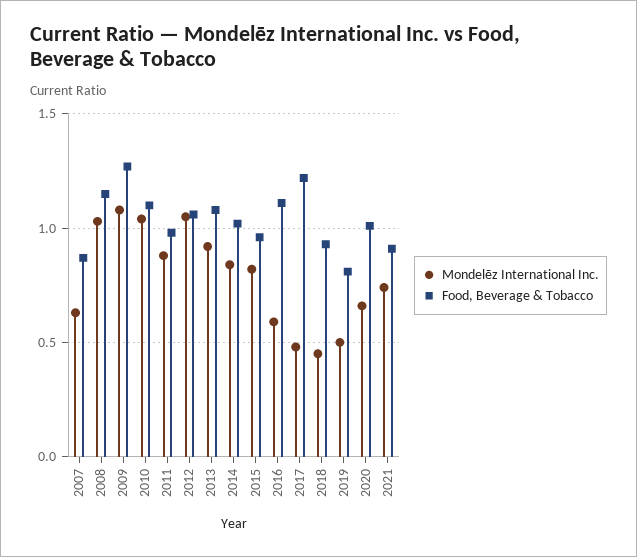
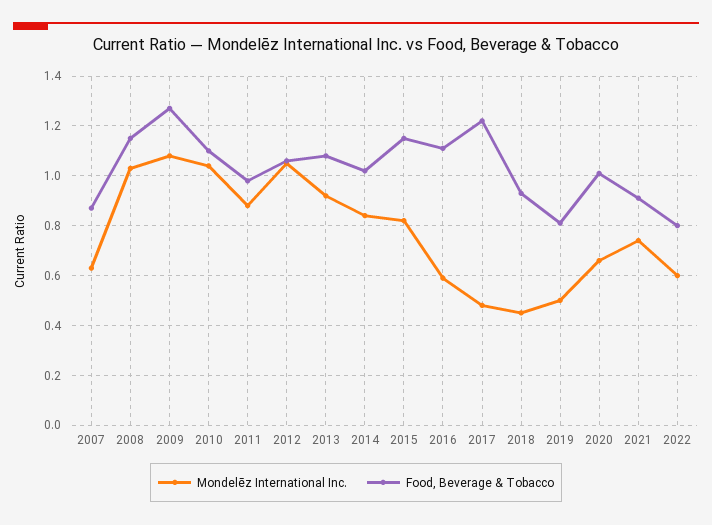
Food, Beverage & Tobacco, 2015: 0.95 -> 1.15
Mondelēz International Inc., 2022: none -> 0.6
Food, Beverage & Tobacco, 2022: none -> 0.8

